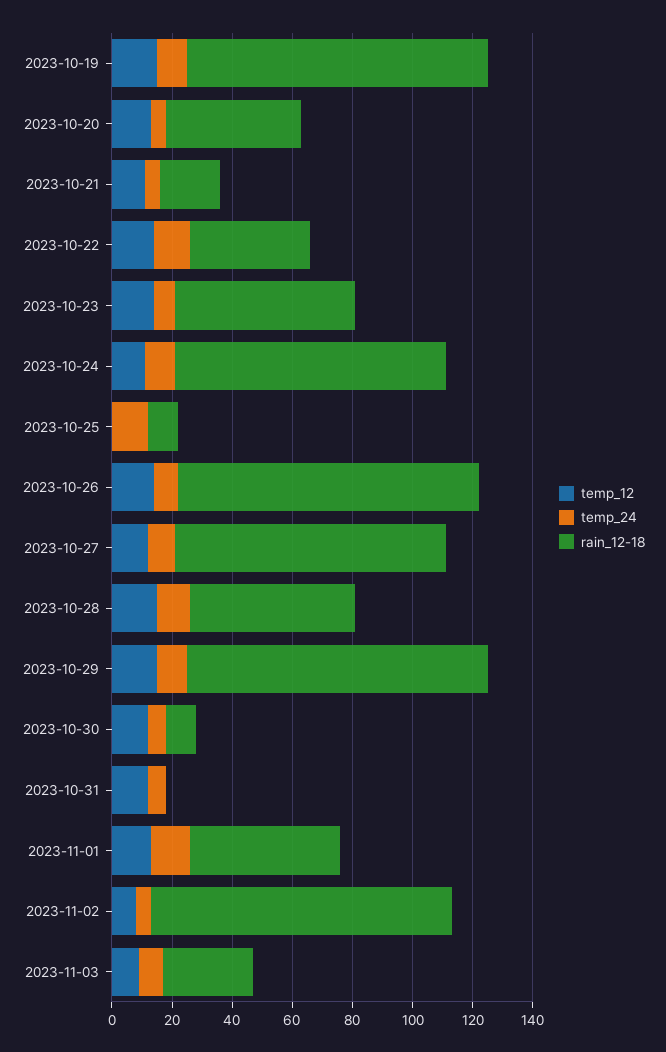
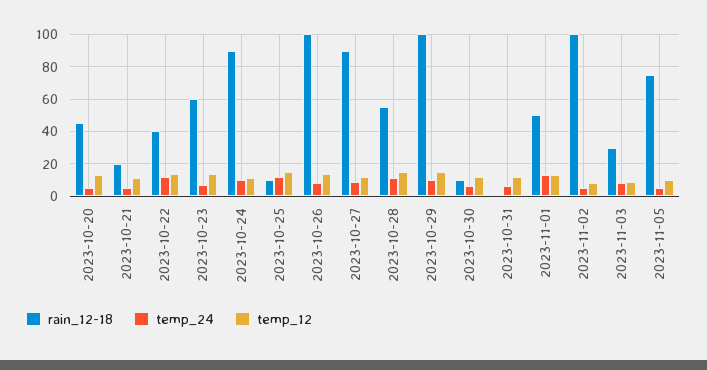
temp_12, 2023-10-19: 15 -> none
temp_24, 2023-10-19: 10 -> none
rain_12-18, 2023-10-19: 100 -> none
temp_12, 2023-10-25: 0 -> 15
rain_12-18, 2023-11-05: none -> 75
temp_24, 2023-11-05: none -> 5
temp_12, 2023-11-05: none -> 10

